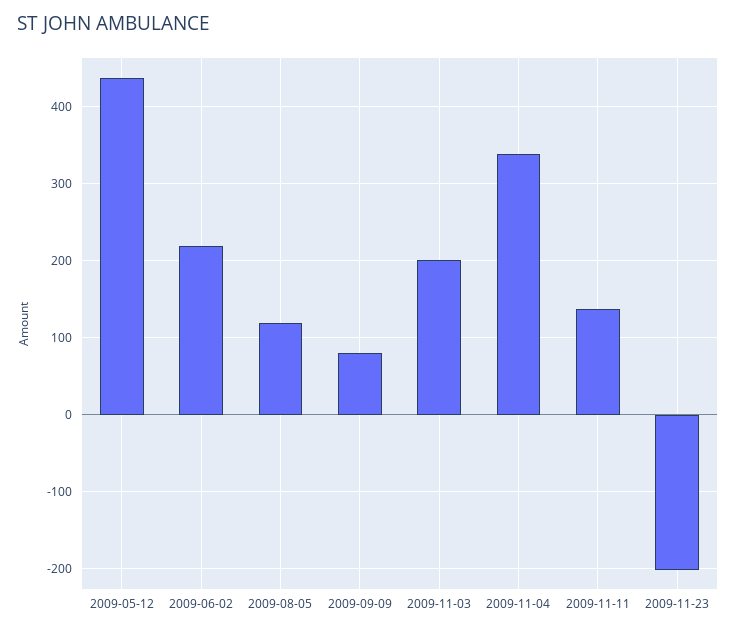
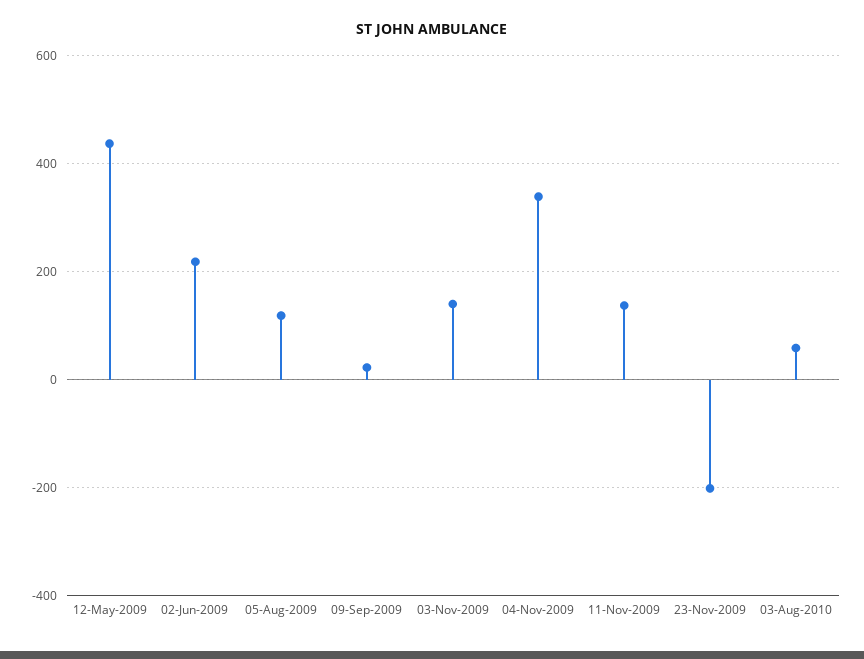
2009-09-09: 80 -> 20
2009-11-03: 200 -> 140
03-Aug-2010: none -> 60

